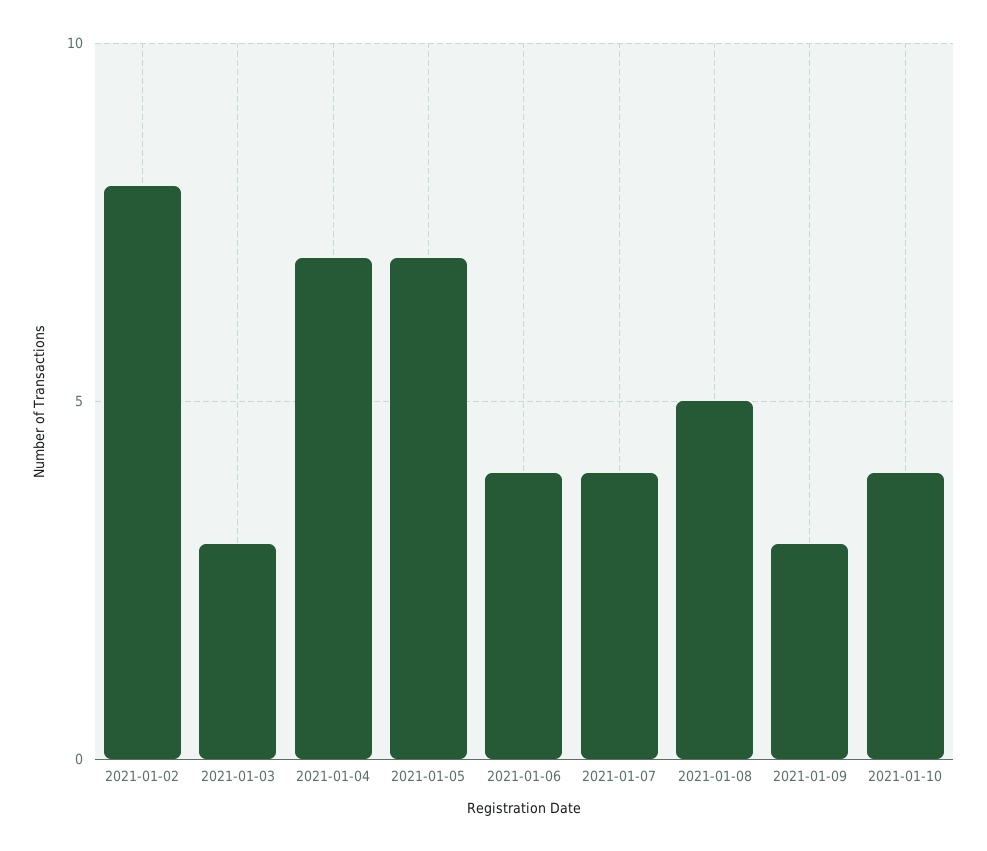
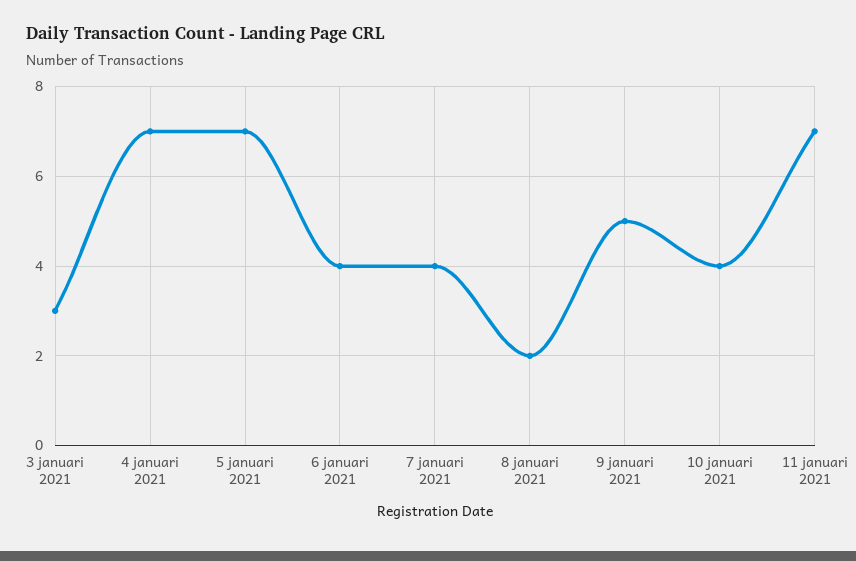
2021-01-02: 8 -> none
2021-01-08: 5 -> 2
2021-01-09: 3 -> 5
11 januari 2021: none -> 7

